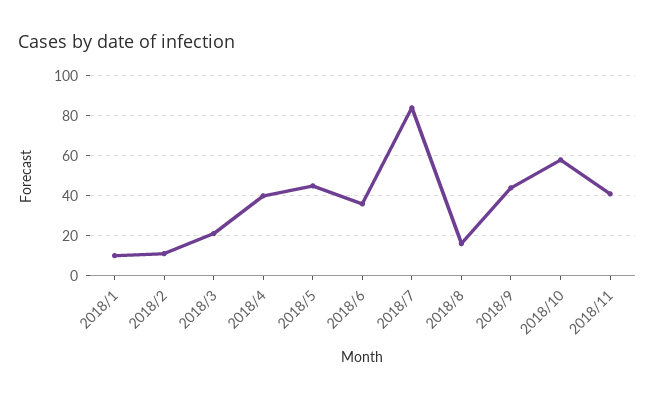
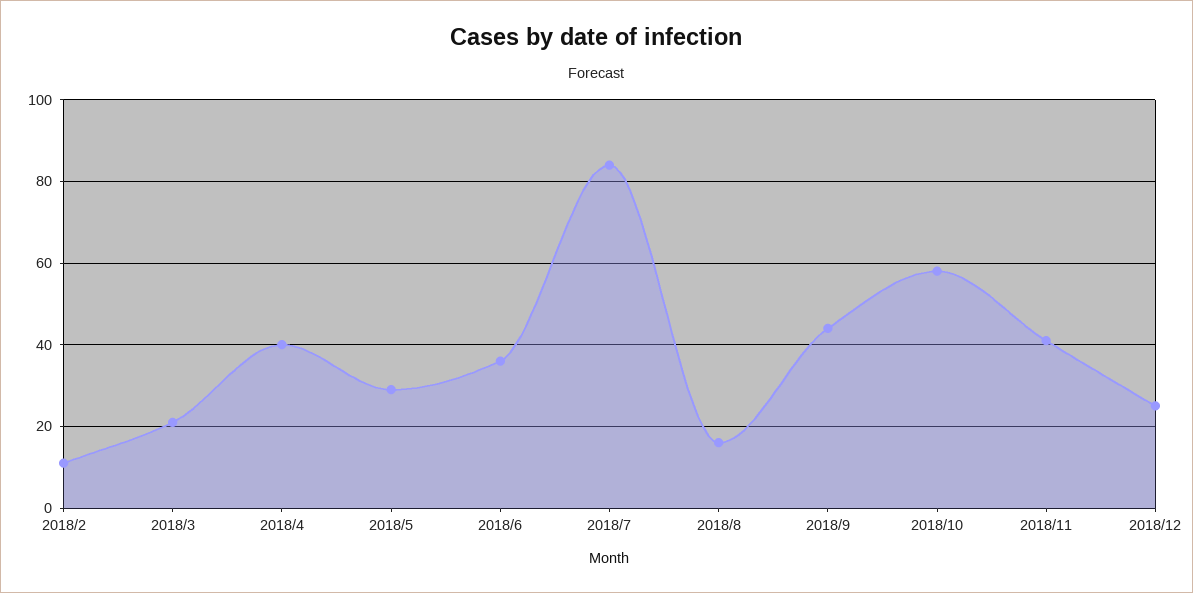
2018/1: 10 -> none
2018/5: 45 -> 30
2018/12: none -> 25

